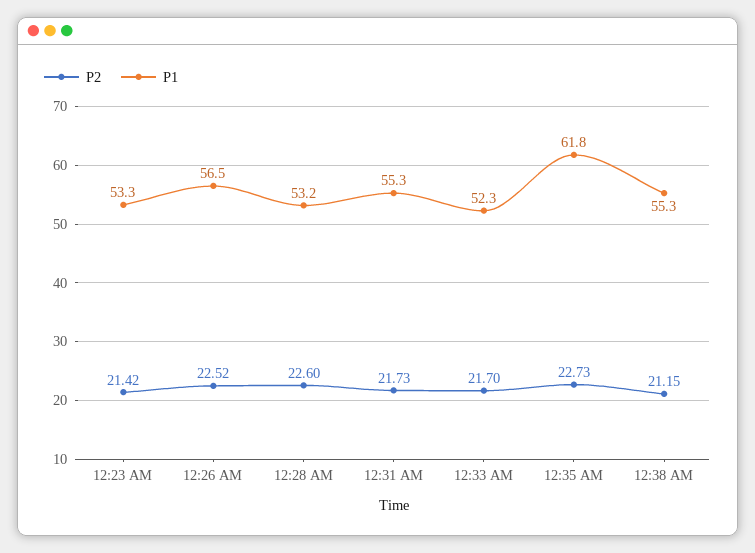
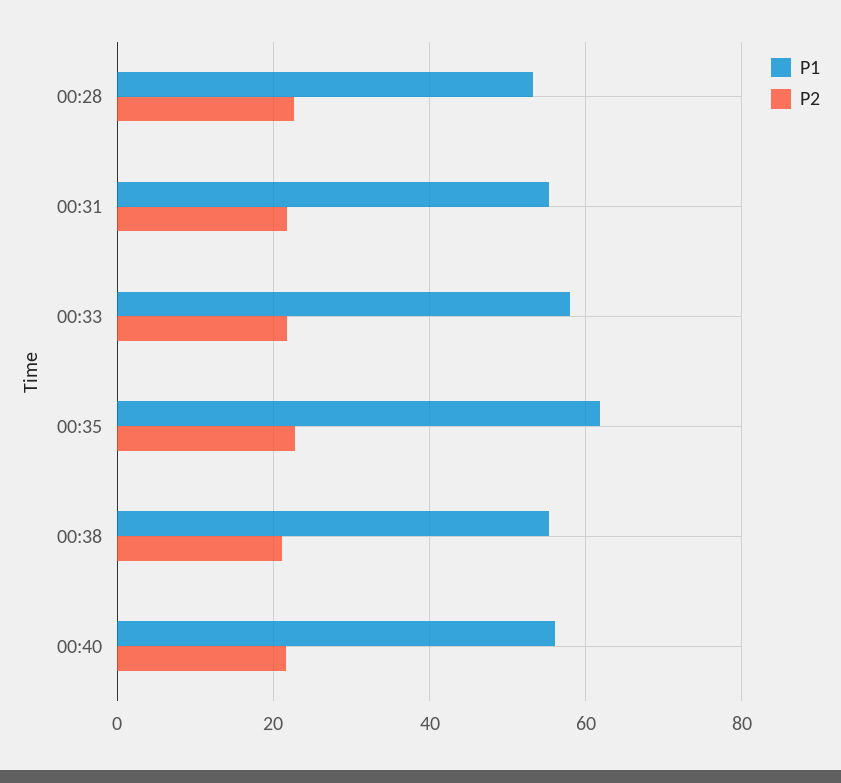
P2, 12:23 AM: 21.42 -> none
P1, 12:23 AM: 53.3 -> none
P2, 12:26 AM: 22.52 -> none
P1, 12:26 AM: 56.5 -> none
P1, 12:33 AM: 52.3 -> 58
P1, 00:40: none -> 56
P2, 00:40: none -> 22

